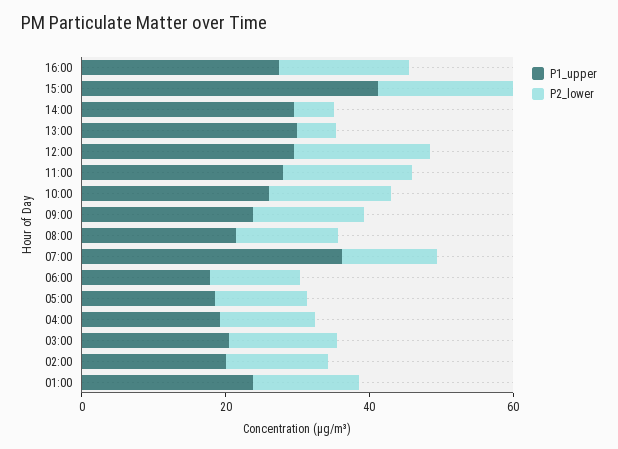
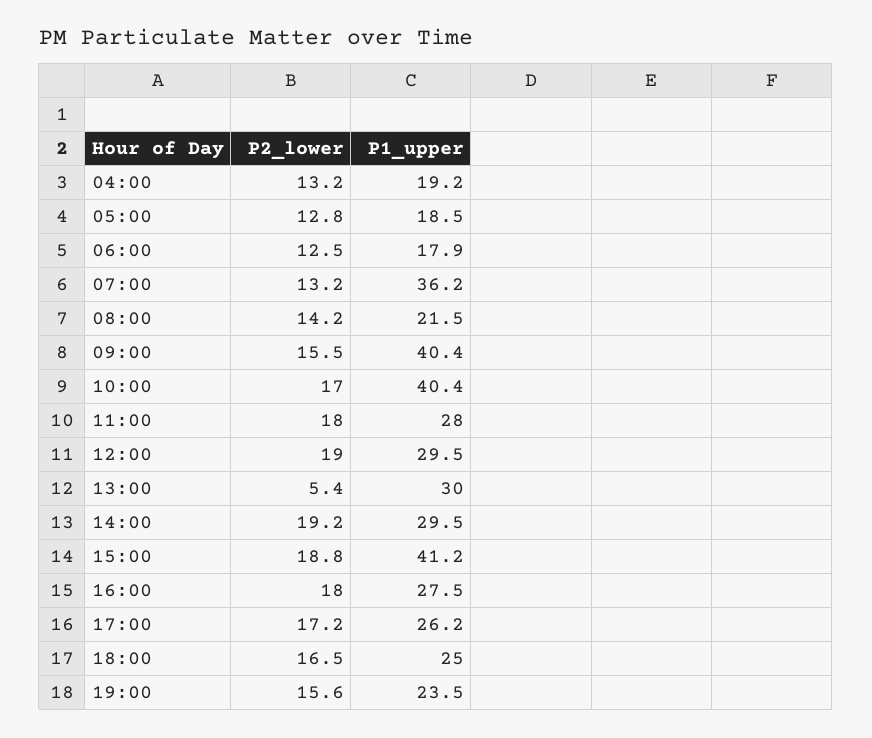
P2_lower, 14:00: 5 -> 19.2
P1_upper, 10:00: 25 -> 40.4
P1_upper, 09:00: 25 -> 40.4
P1_upper, 03:00: 20 -> none
P2_lower, 03:00: 15 -> none
P1_upper, 02:00: 20 -> none
P2_lower, 02:00: 15 -> none
P1_upper, 01:00: 25 -> none
P2_lower, 01:00: 15 -> none
P2_lower, 17:00: none -> 17.2
P1_upper, 17:00: none -> 26.2
P2_lower, 18:00: none -> 16.5
P1_upper, 18:00: none -> 25
P2_lower, 19:00: none -> 15.6
P1_upper, 19:00: none -> 23.5

